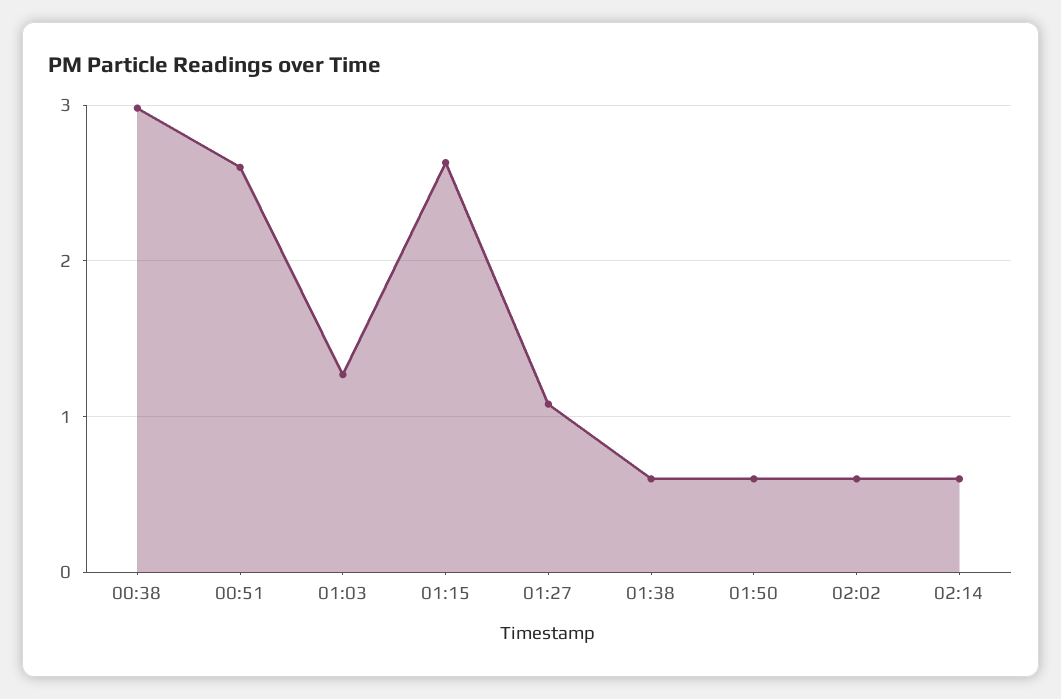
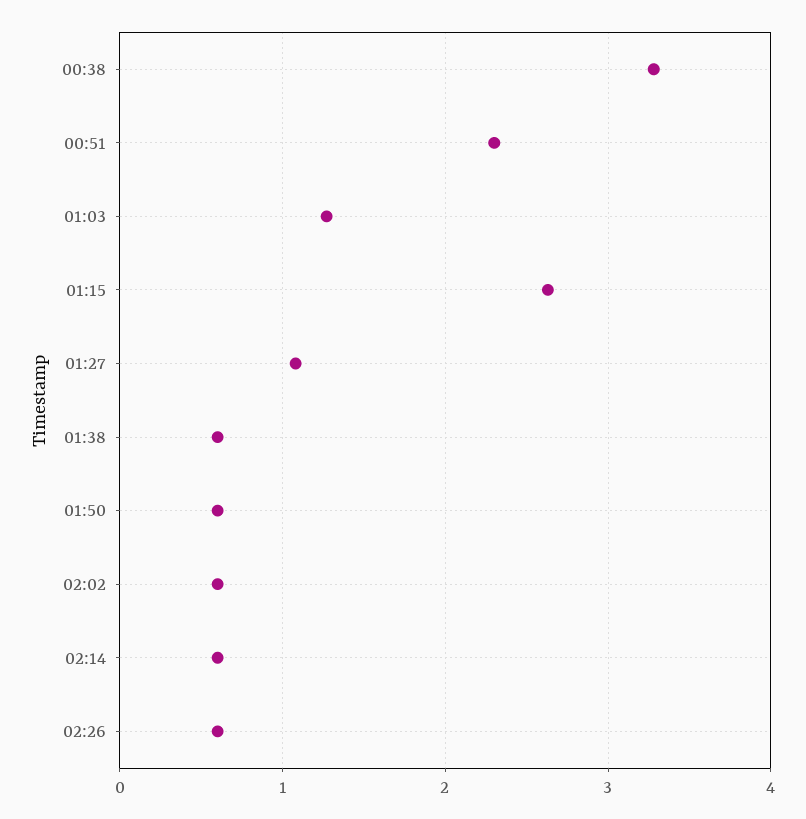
00:38: 3 -> 3.3
00:51: 2.6 -> 2.3
02:26: none -> 0.6

